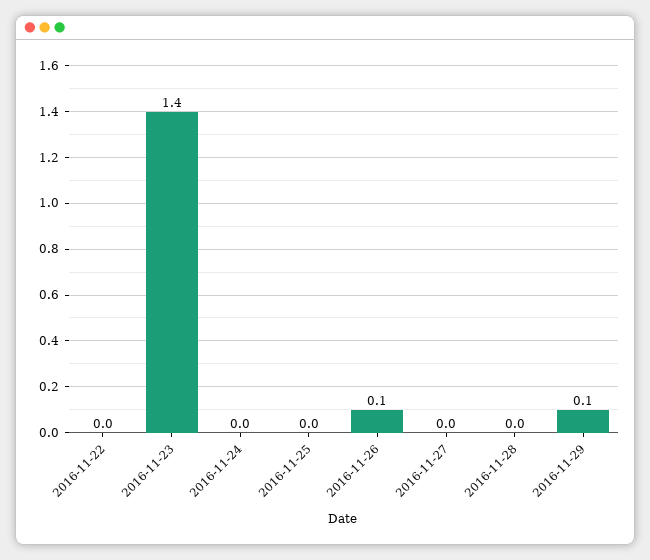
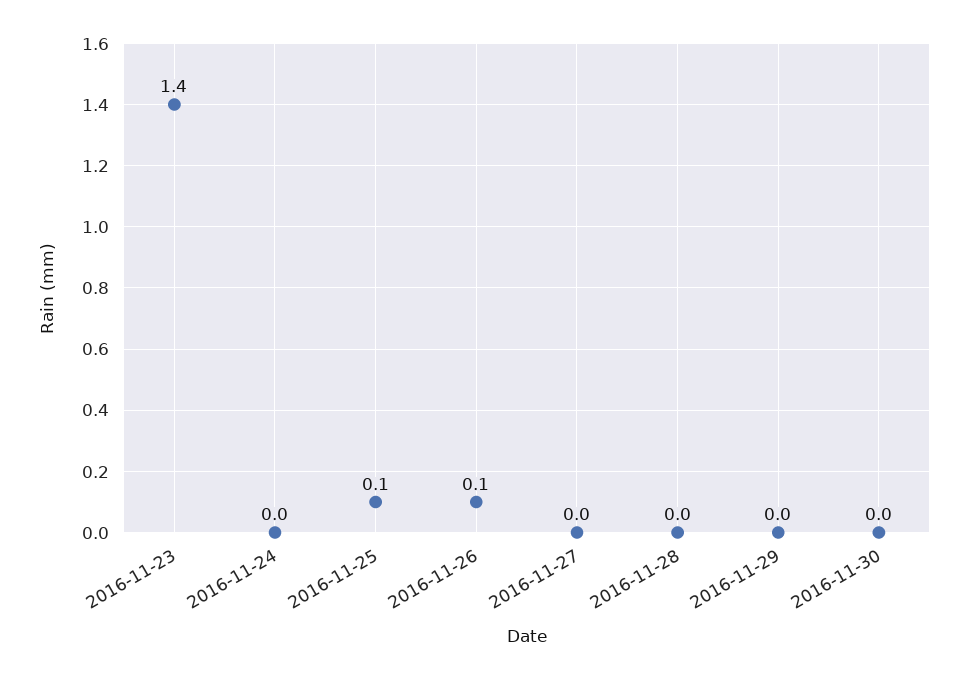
2016-11-22: 0 -> none
2016-11-25: 0 -> 0.1
2016-11-29: 0.1 -> 0
2016-11-30: none -> 0

